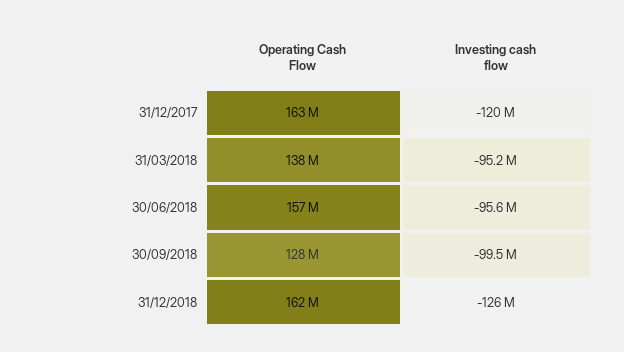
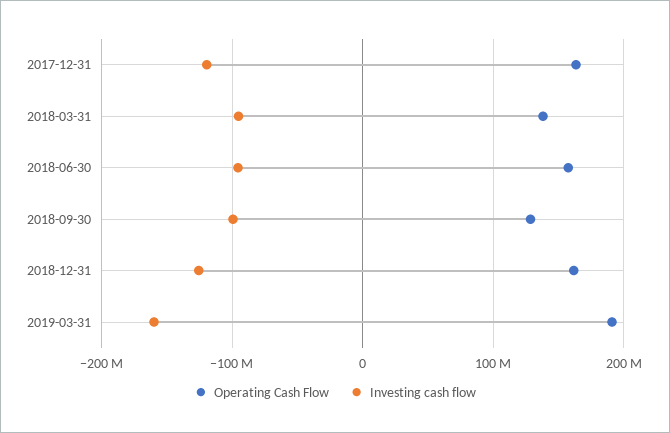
Operating Cash Flow, 2019-03-31: none -> 190000000
Investing cash flow, 2019-03-31: none -> -160000000

